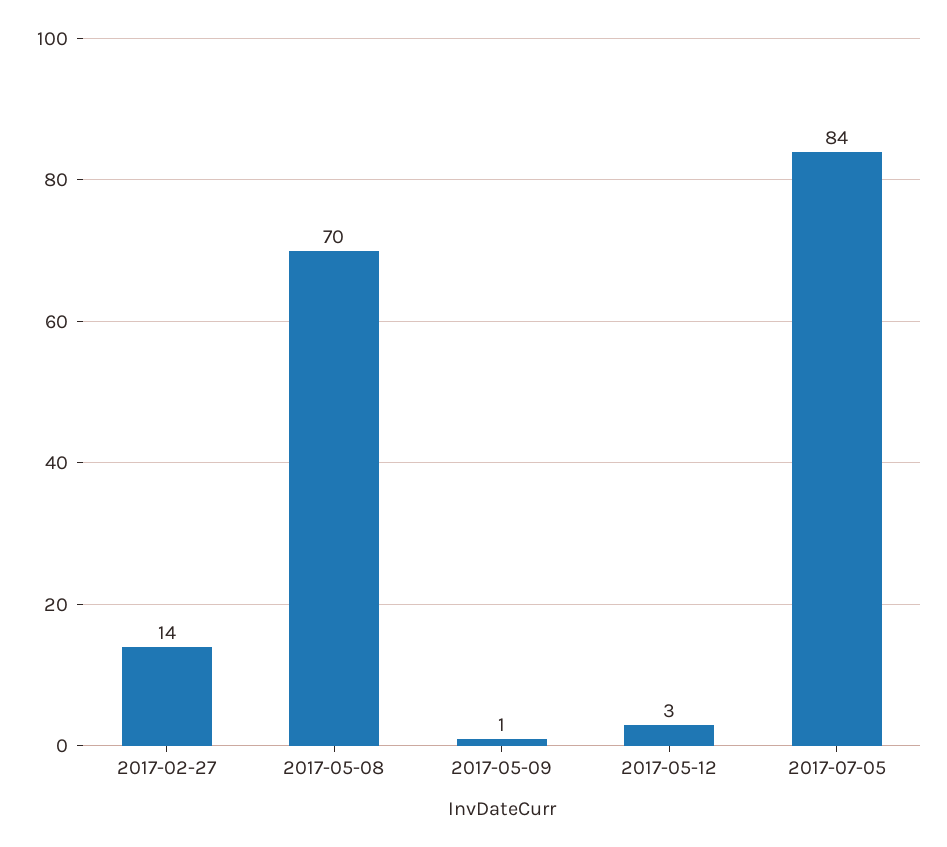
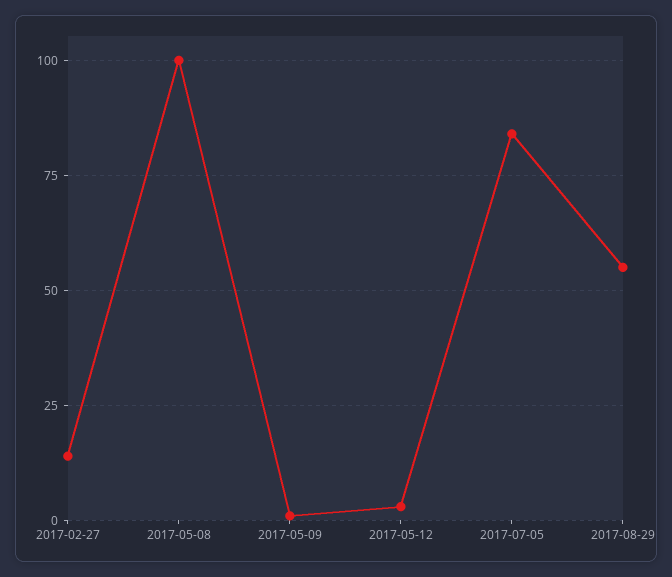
2017-05-08: 70 -> 100
2017-08-29: none -> 55

